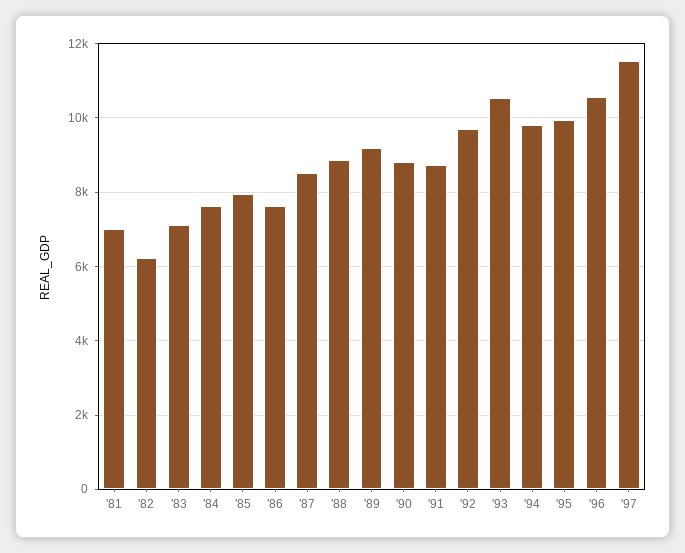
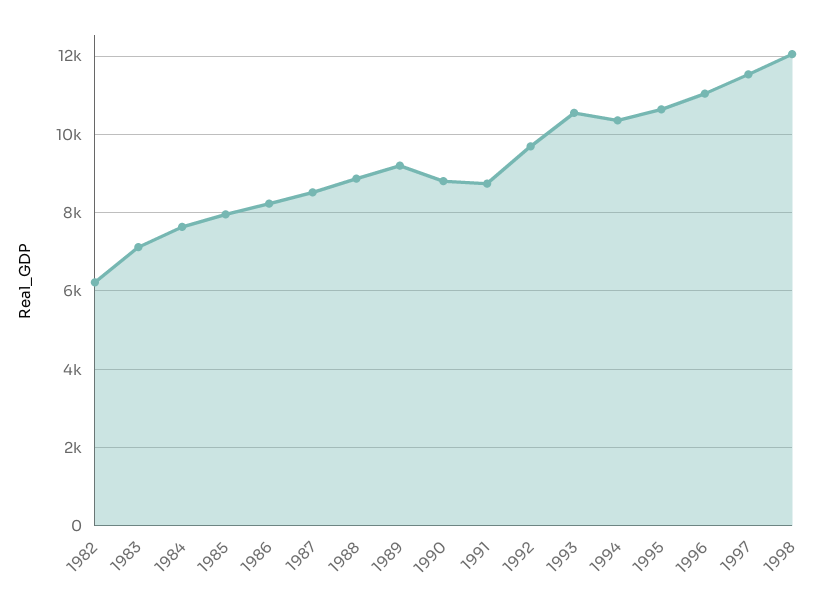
'81: 7000 -> none
'86: 7600 -> 8200
'94: 9800 -> 10400
'95: 10000 -> 10600
'96: 10600 -> 11000
1998: none -> 12000

